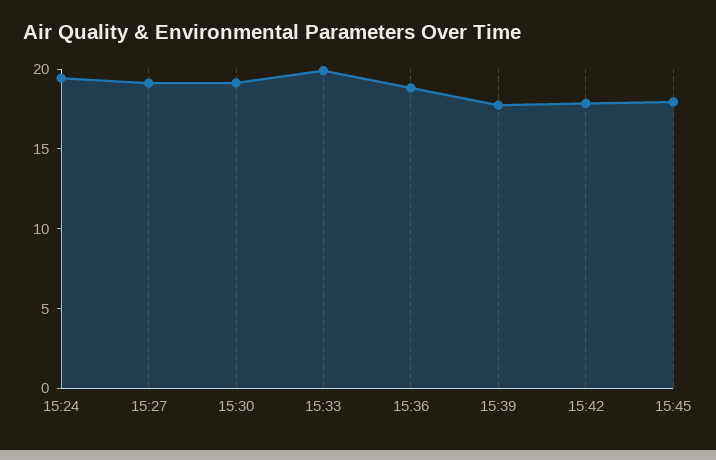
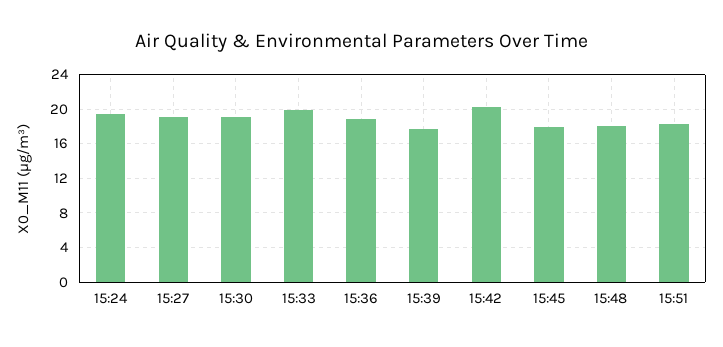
15:42: 18 -> 20
15:48: none -> 18
15:51: none -> 18

